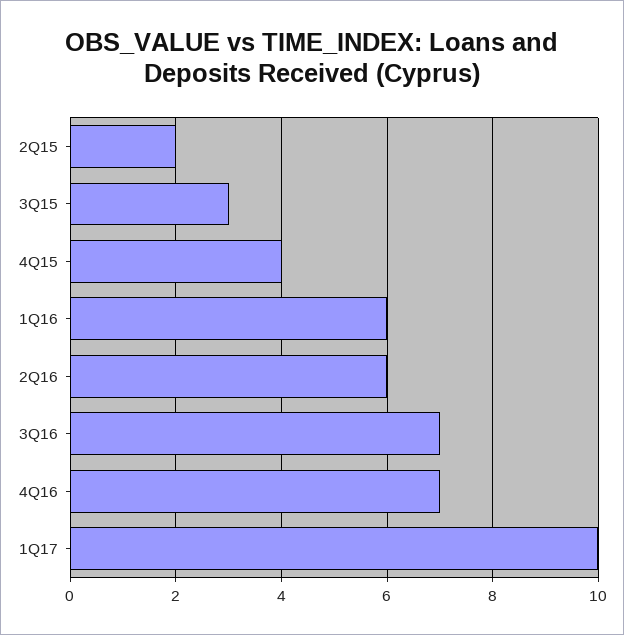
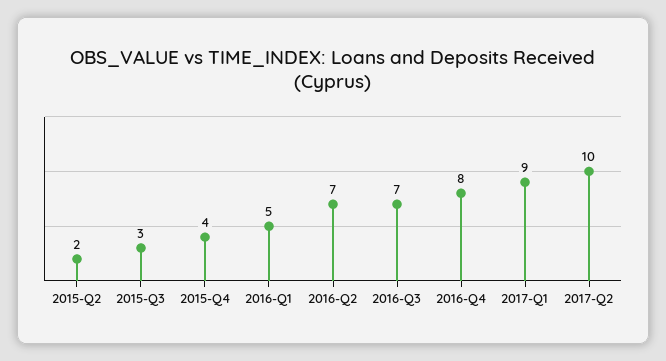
1Q16: 6 -> 5
2Q16: 6 -> 7
4Q16: 7 -> 8
1Q17: 10 -> 9
2017-Q2: none -> 10

